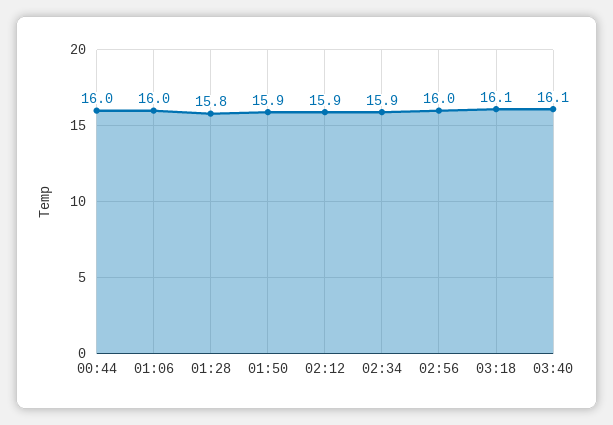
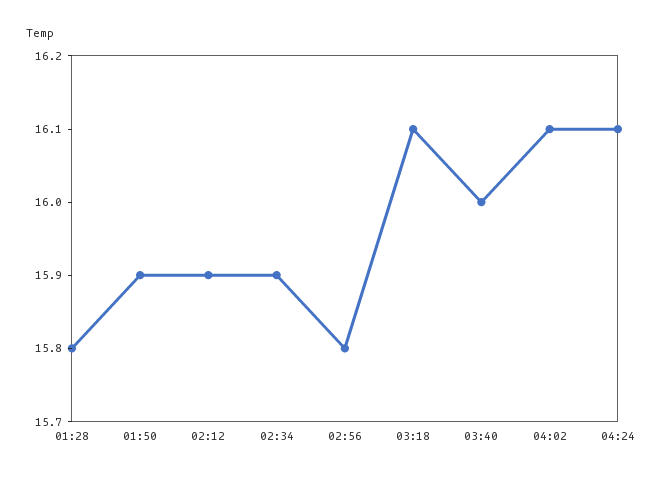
00:44: 16 -> none
01:06: 16 -> none
02:56: 16 -> 15.8
03:40: 16.1 -> 16
04:02: none -> 16.1
04:24: none -> 16.1

